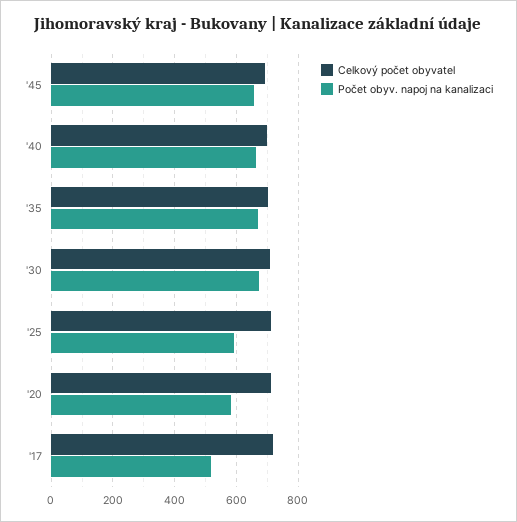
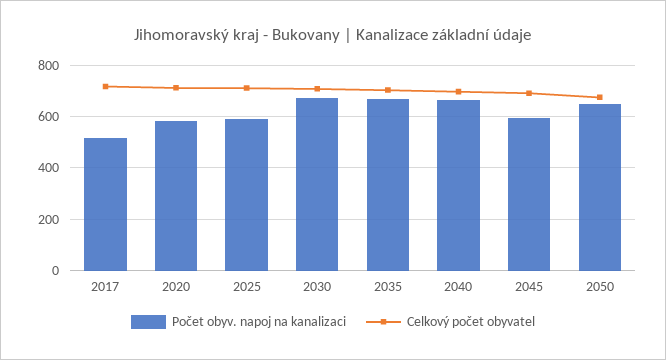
Počet obyv. napoj na kanalizaci, '45: 660 -> 600
Počet obyv. napoj na kanalizaci, 2050: none -> 650
Celkový počet obyvatel, 2050: none -> 675

